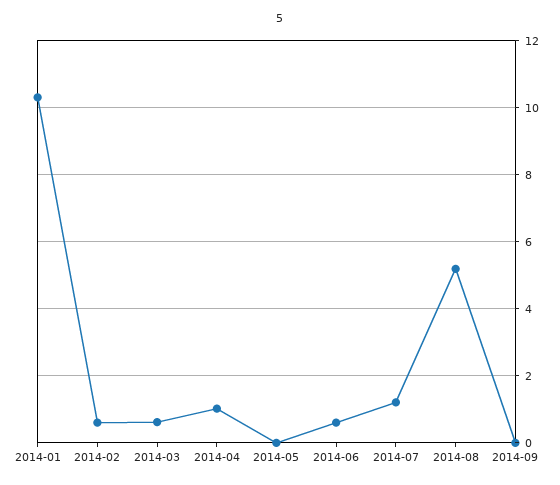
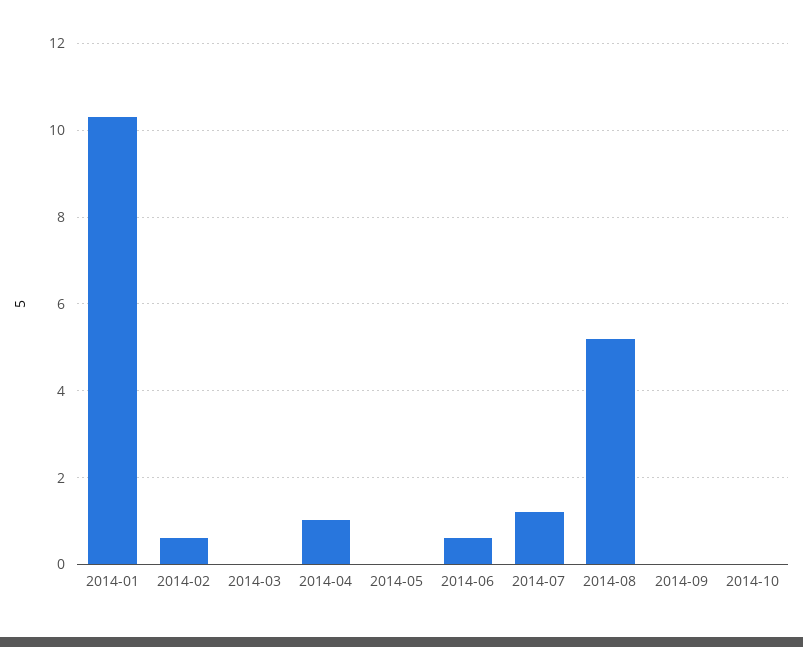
2014-03: 0.6 -> 0
2014-10: none -> 0

